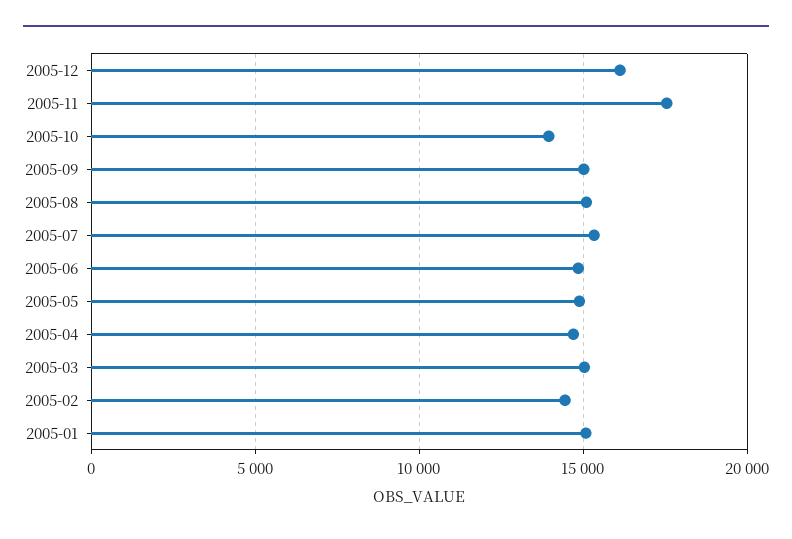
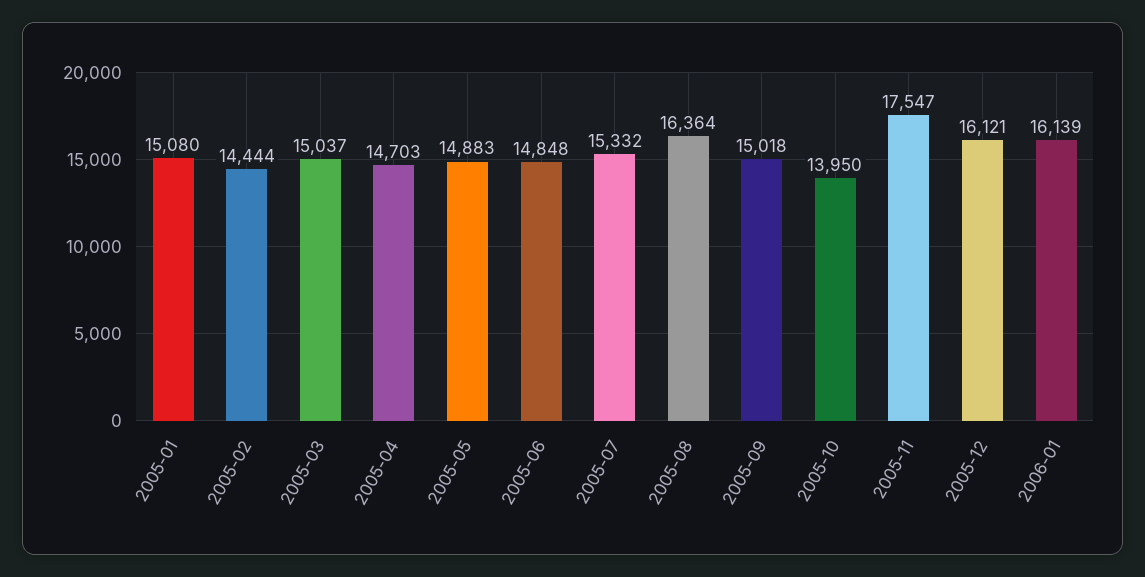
2005-08: 15000 -> 16364
2006-01: none -> 16139

